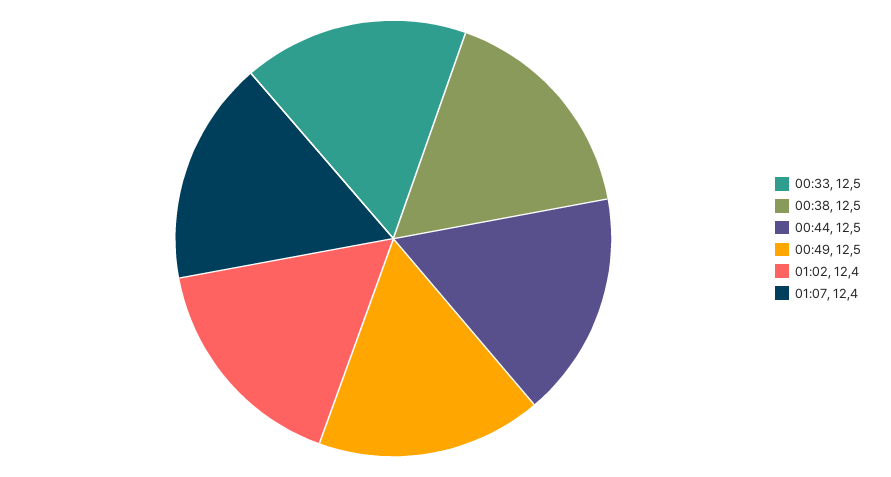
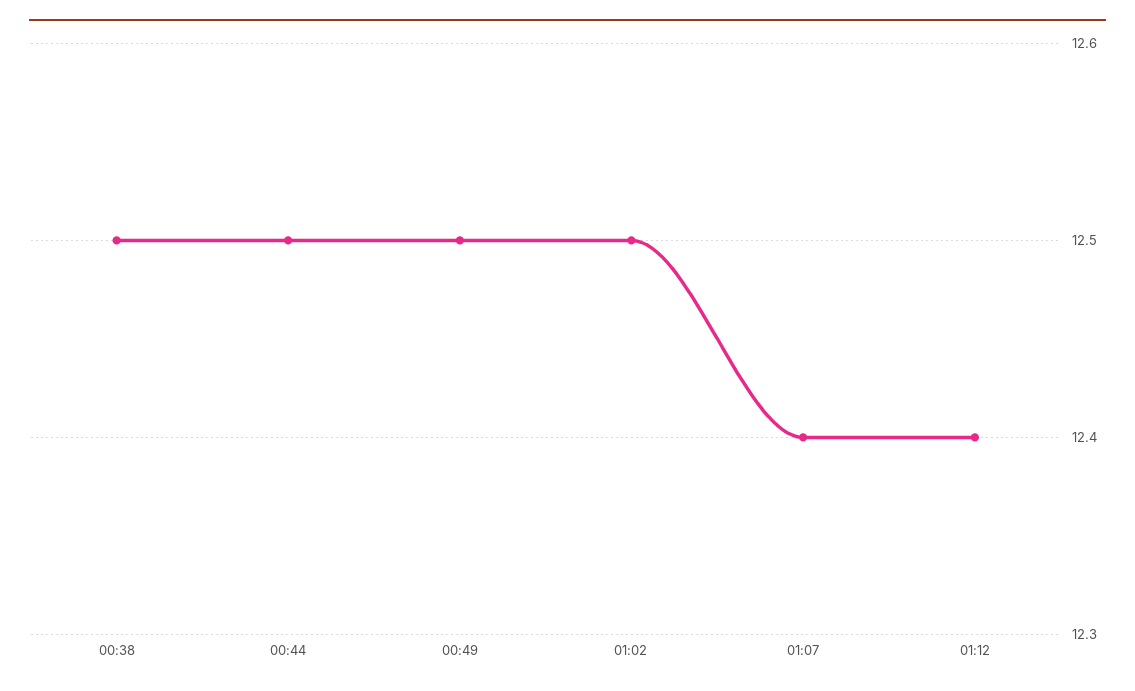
00:33: 12.5 -> none
01:02: 12.4 -> 12.5
01:12: none -> 12.4

